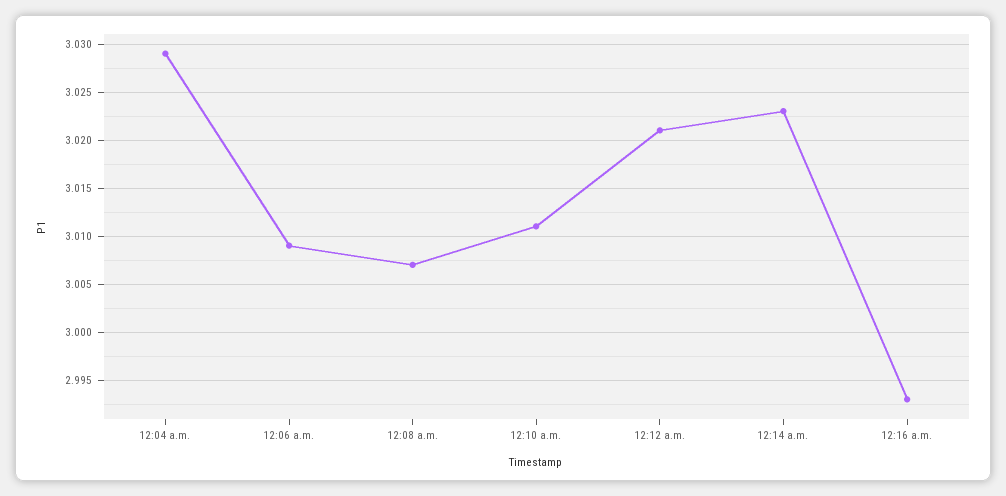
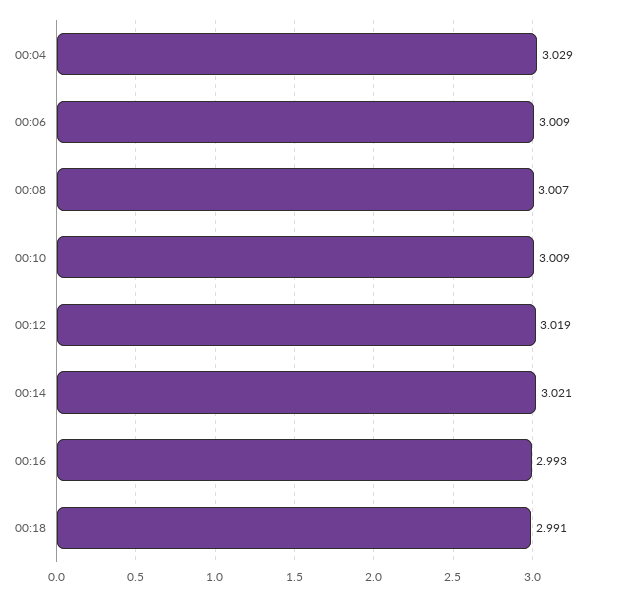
12:10 a.m.: 3.011 -> 3.009
12:12 a.m.: 3.021 -> 3.019
12:14 a.m.: 3.023 -> 3.021
00:18: none -> 2.991

